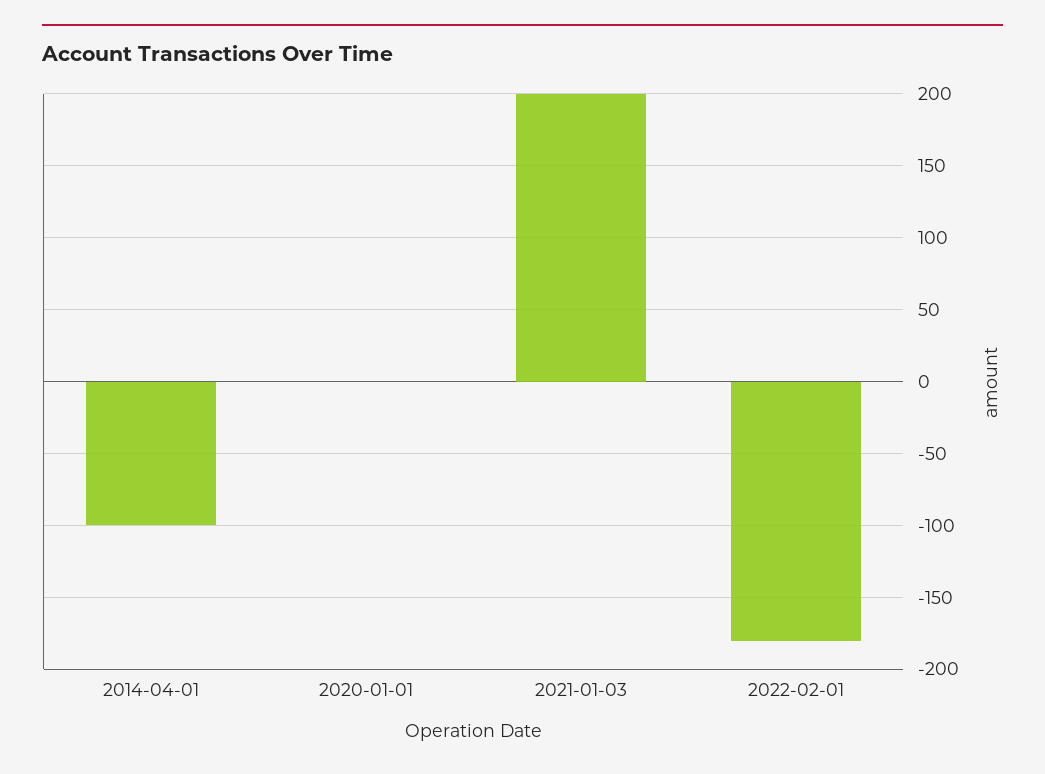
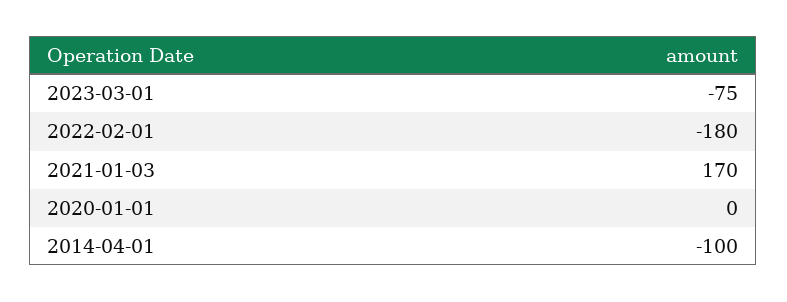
2021-01-03: 200 -> 170
2023-03-01: none -> -75

